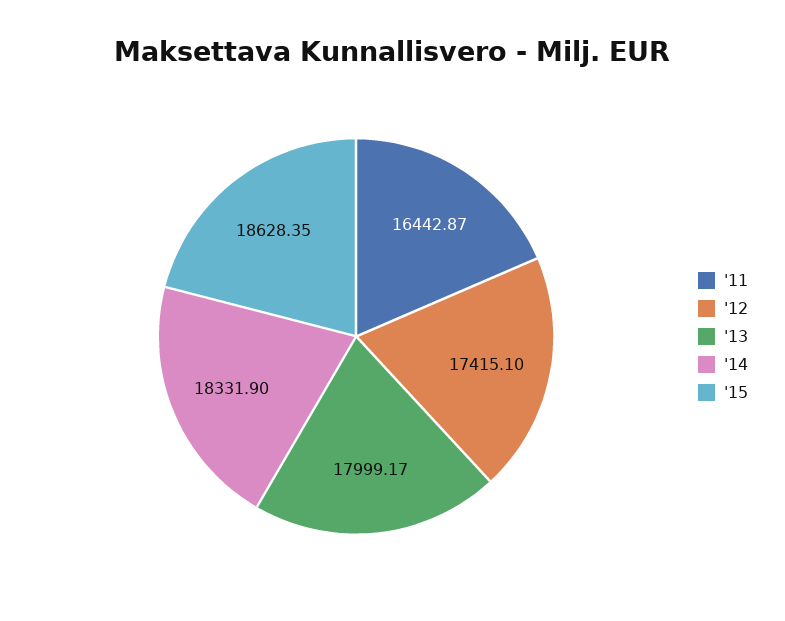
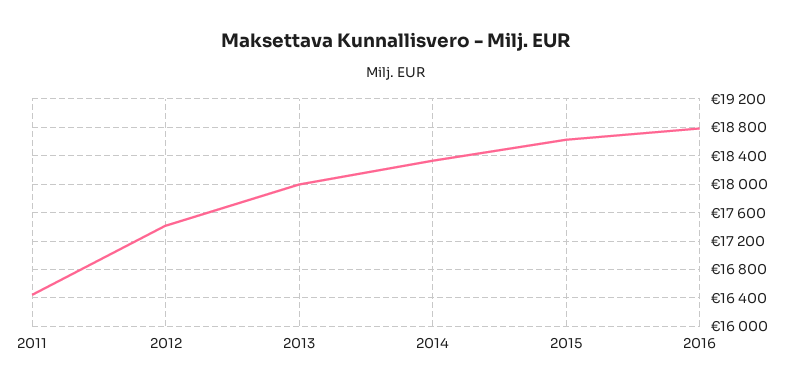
2016: none -> 18800

